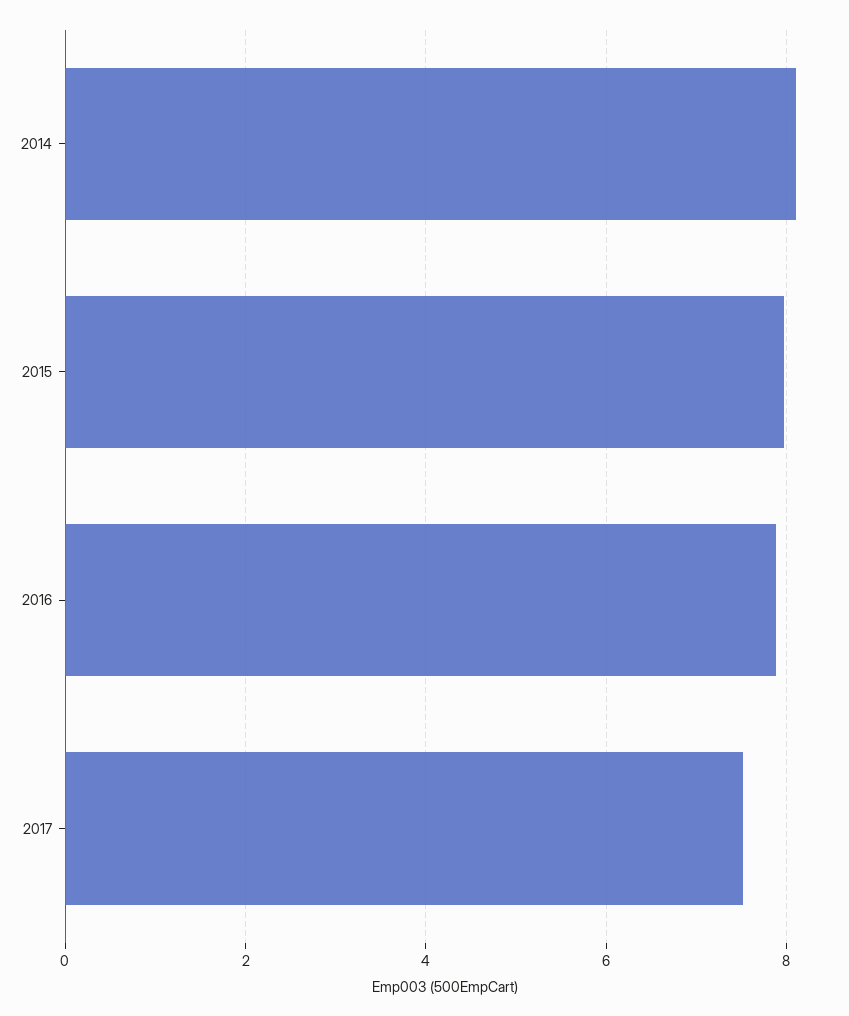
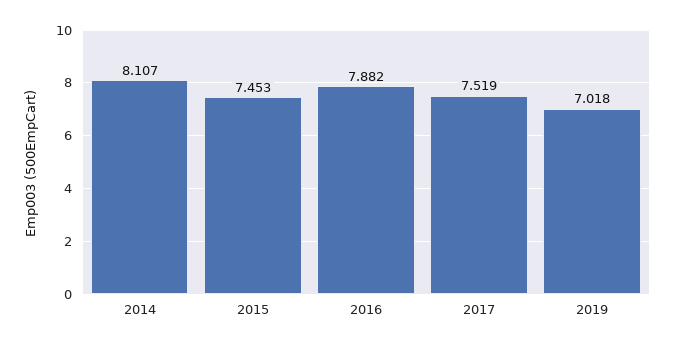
2015: 8 -> 7.453
2019: none -> 7.018

